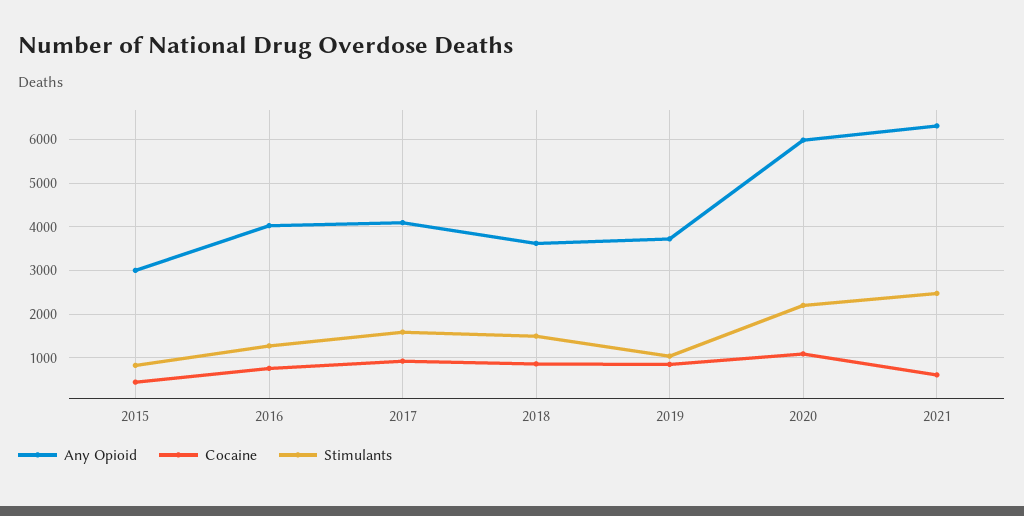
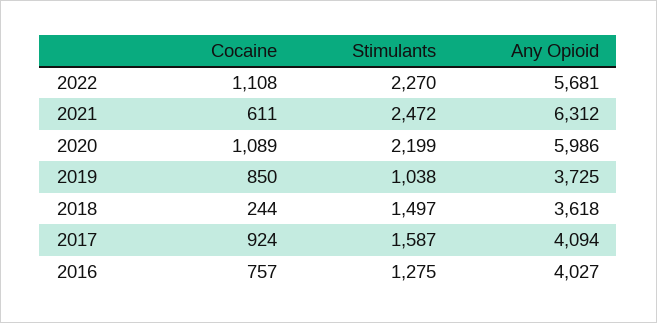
Any Opioid, 2015: 3000 -> none
Cocaine, 2015: 400 -> none
Stimulants, 2015: 800 -> none
Cocaine, 2018: 800 -> 244
Cocaine, 2022: none -> 1108
Stimulants, 2022: none -> 2270
Any Opioid, 2022: none -> 5681

